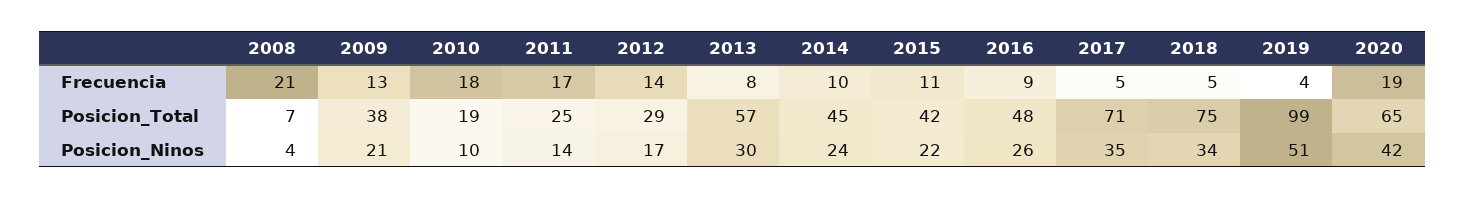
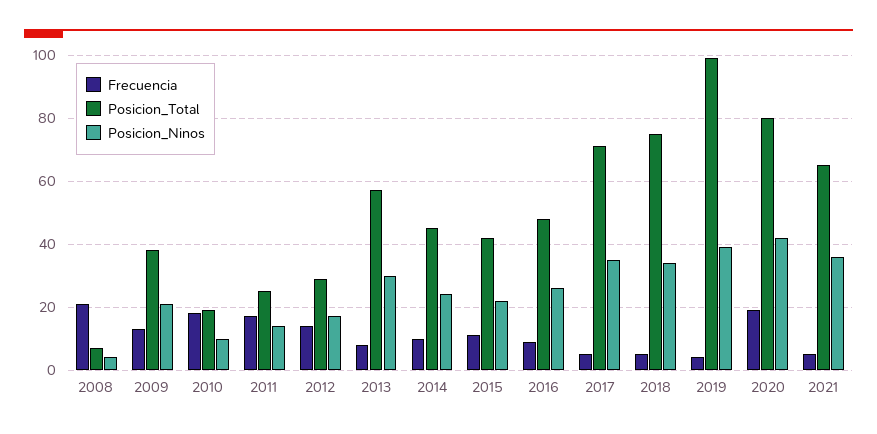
Posicion_Total, 2020: 65 -> 80
Posicion_Ninos, 2019: 51 -> 40
Frecuencia, 2021: none -> 5
Posicion_Total, 2021: none -> 65
Posicion_Ninos, 2021: none -> 35

